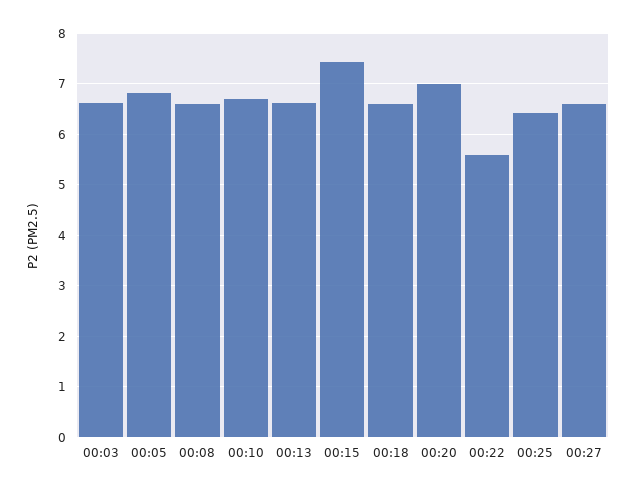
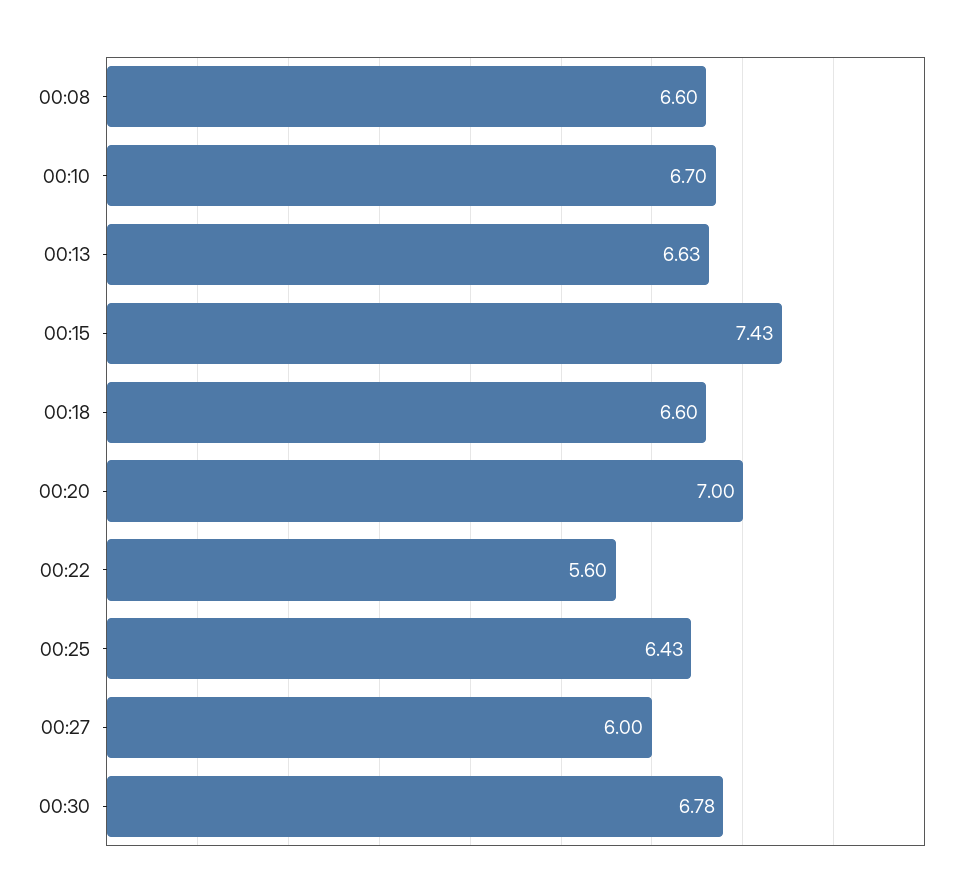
00:03: 6.6 -> none
00:05: 6.8 -> none
00:27: 6.6 -> 6
00:30: none -> 6.78

